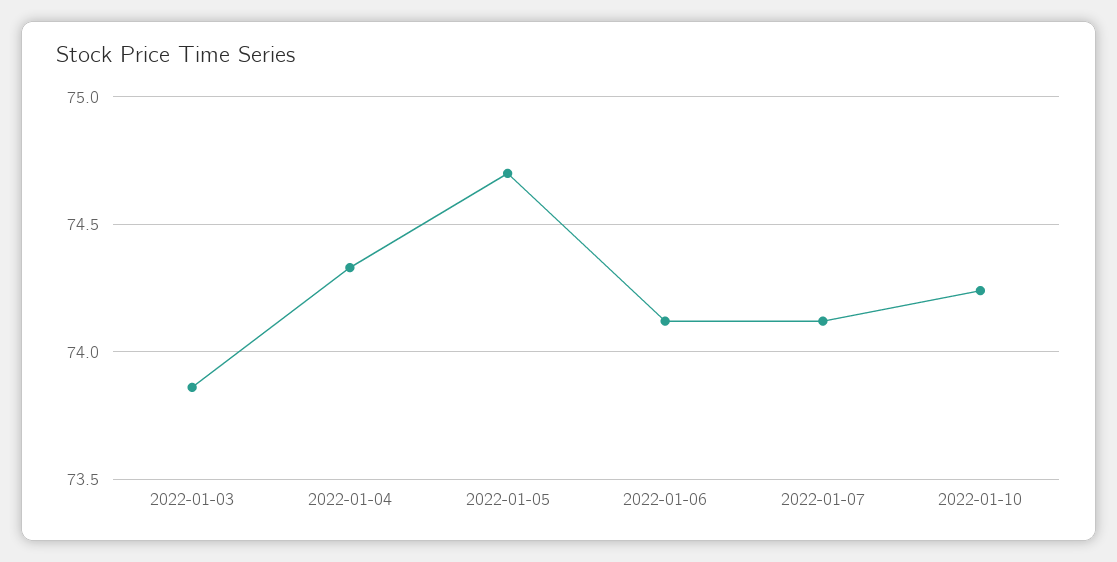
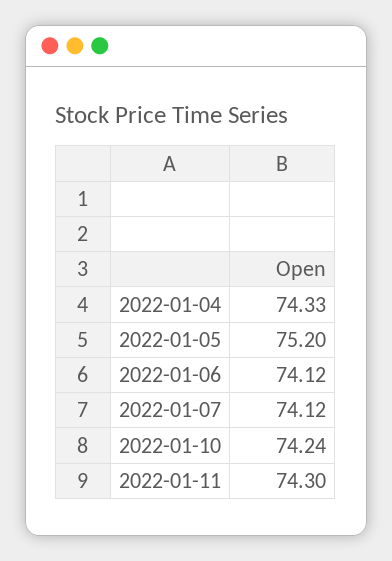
2022-01-03: 73.85 -> none
2022-01-05: 74.7 -> 75.2
2022-01-11: none -> 74.3

